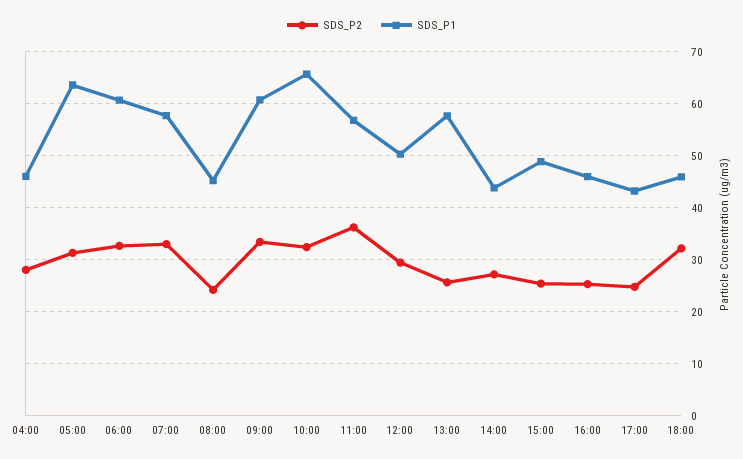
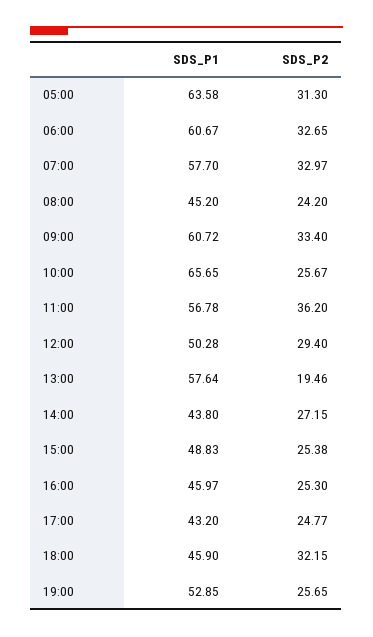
SDS_P2, 04:00: 28 -> none
SDS_P1, 04:00: 46 -> none
SDS_P2, 10:00: 32 -> 25.67
SDS_P2, 13:00: 26 -> 19.46
SDS_P1, 19:00: none -> 52.85
SDS_P2, 19:00: none -> 25.65

